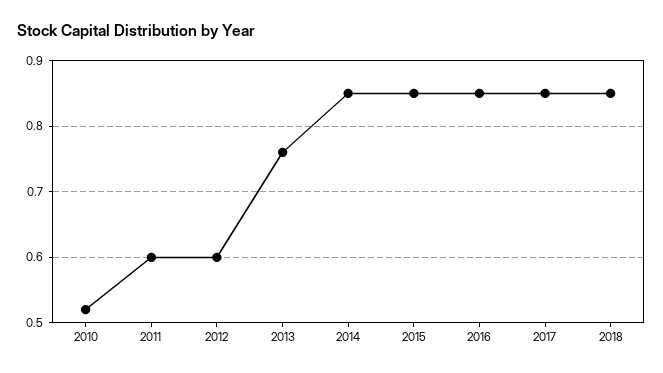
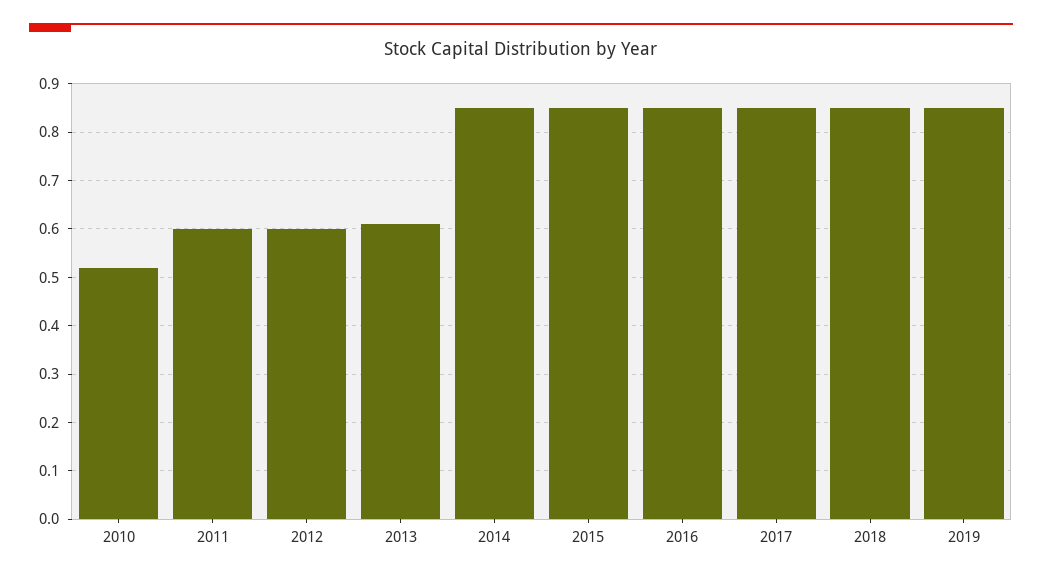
2013: 0.76 -> 0.6
2019: none -> 0.85

